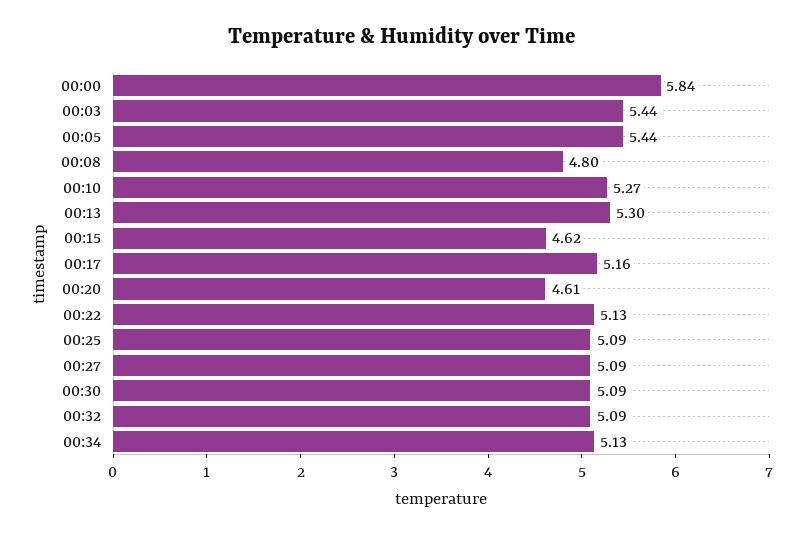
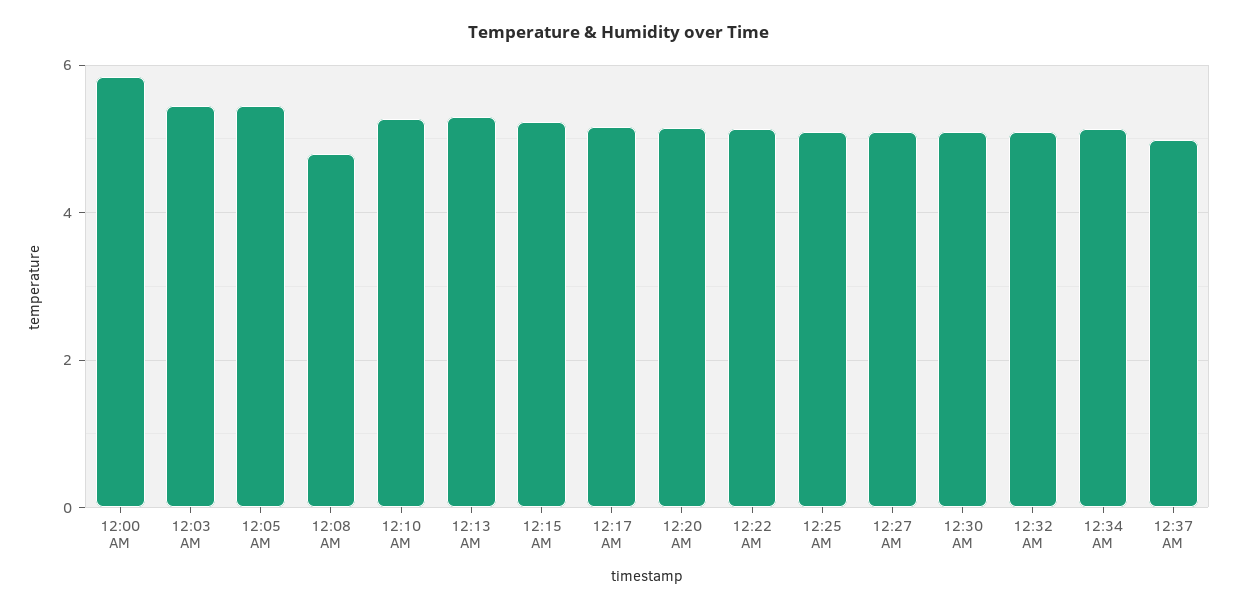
00:15: 4.62 -> 5.2
00:20: 4.61 -> 5.2
12:37 AM: none -> 5

